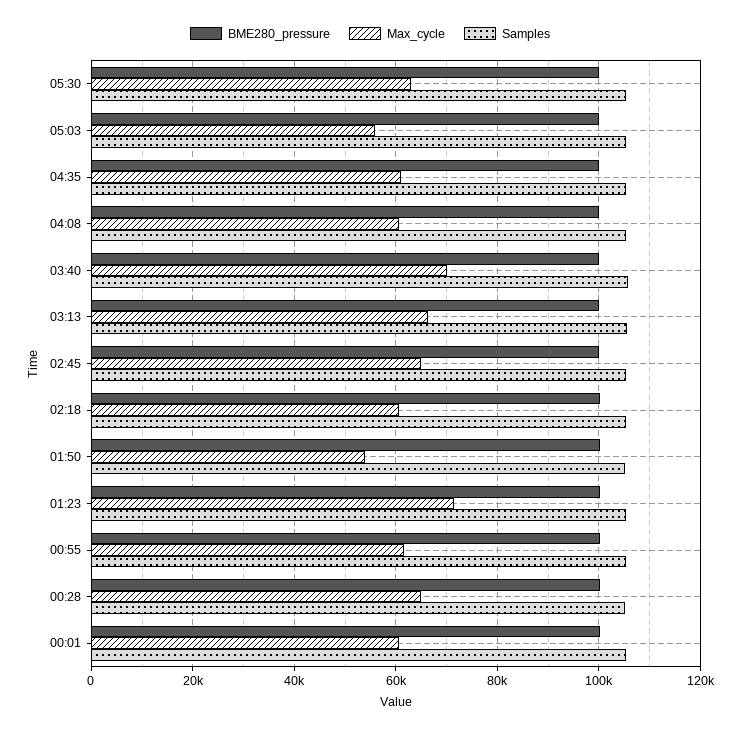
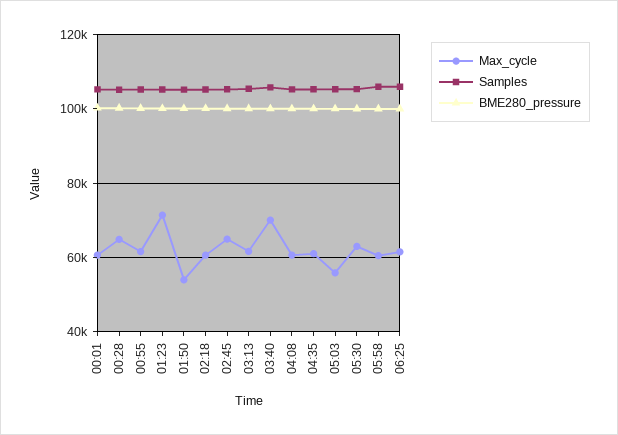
Max_cycle, 03:13: 66000 -> 62000
Max_cycle, 05:58: none -> 60000
Samples, 05:58: none -> 106000
BME280_pressure, 05:58: none -> 100000
Max_cycle, 06:25: none -> 62000
Samples, 06:25: none -> 106000
BME280_pressure, 06:25: none -> 100000

